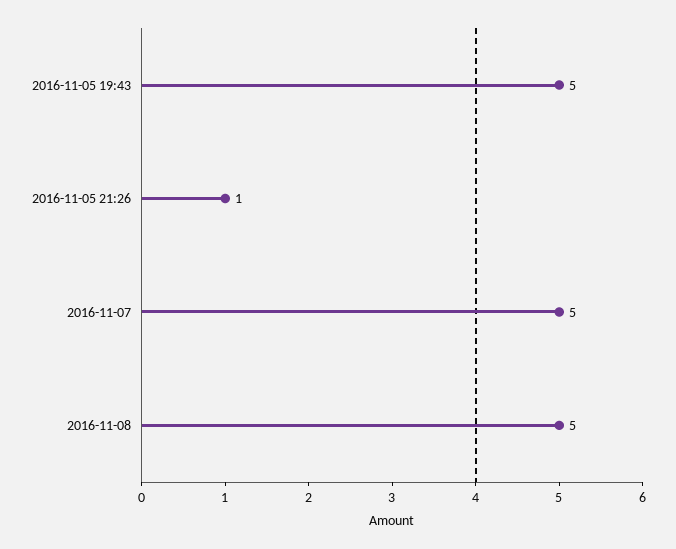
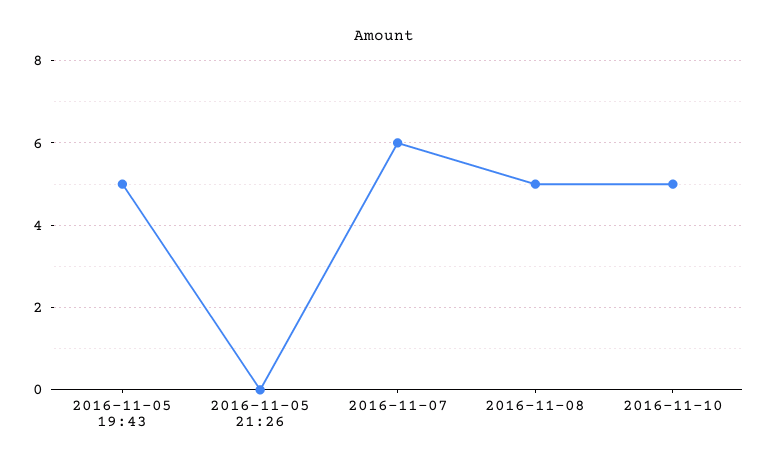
2016-11-05 21:26: 1 -> 0
2016-11-07: 5 -> 6
2016-11-10: none -> 5

